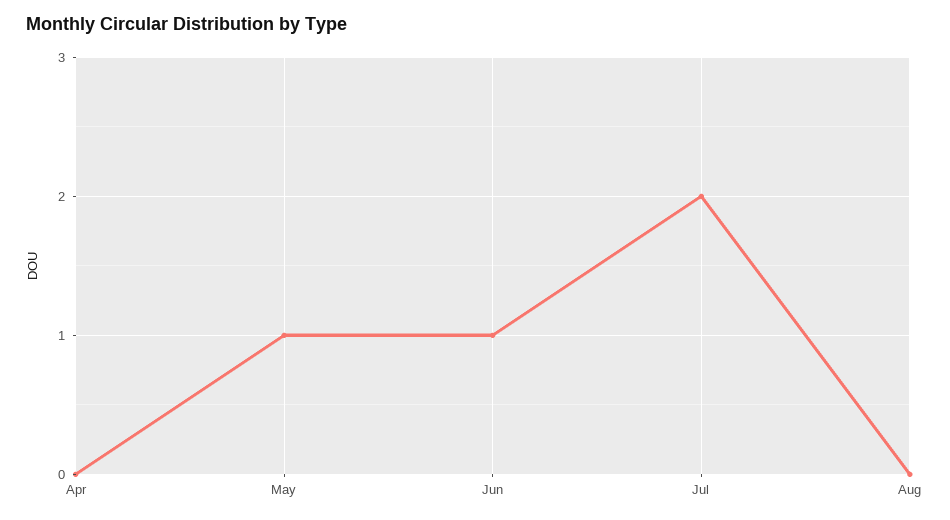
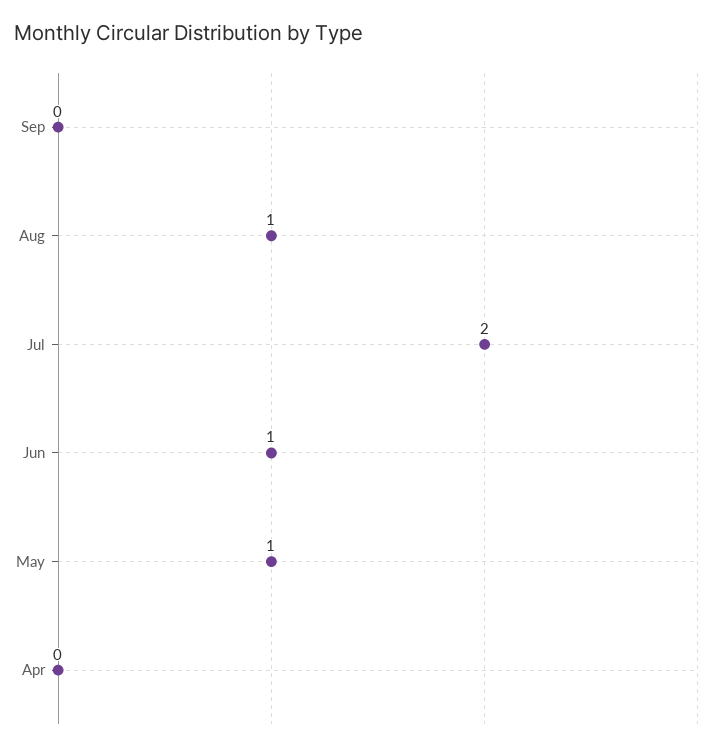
Aug: 0 -> 1
Sep: none -> 0

